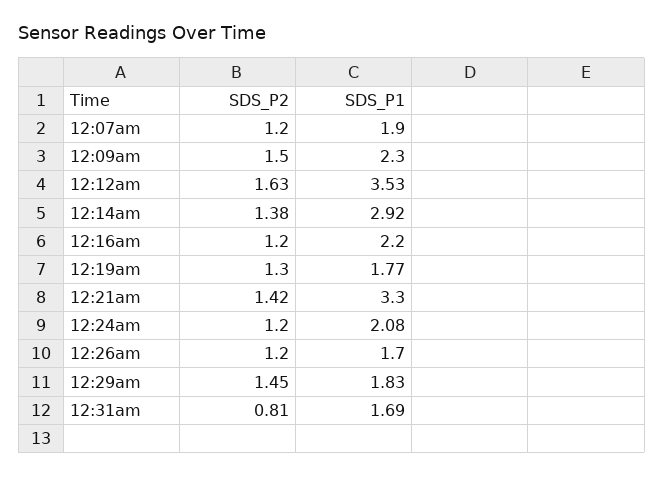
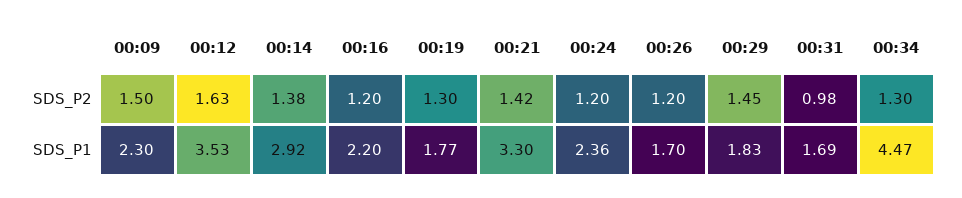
SDS_P2, 12:07am: 1.2 -> none
SDS_P1, 12:07am: 1.9 -> none
SDS_P1, 12:24am: 2.08 -> 2.36
SDS_P2, 12:31am: 0.81 -> 0.98
SDS_P2, 00:34: none -> 1.3
SDS_P1, 00:34: none -> 4.47

